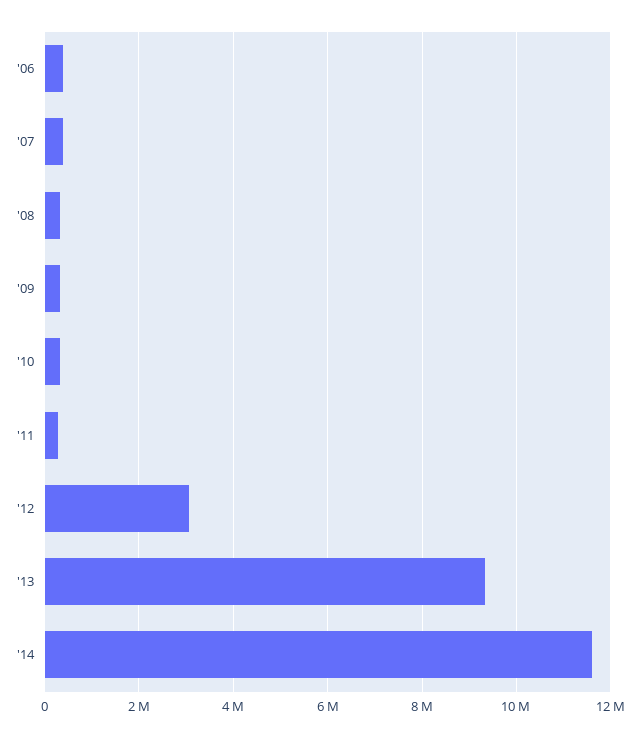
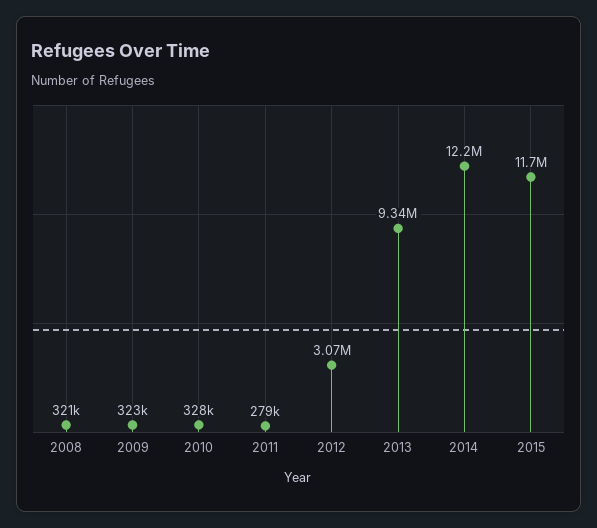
'06: 400000 -> none
'07: 400000 -> none
'14: 11600000 -> 12200000
2015: none -> 11700000

